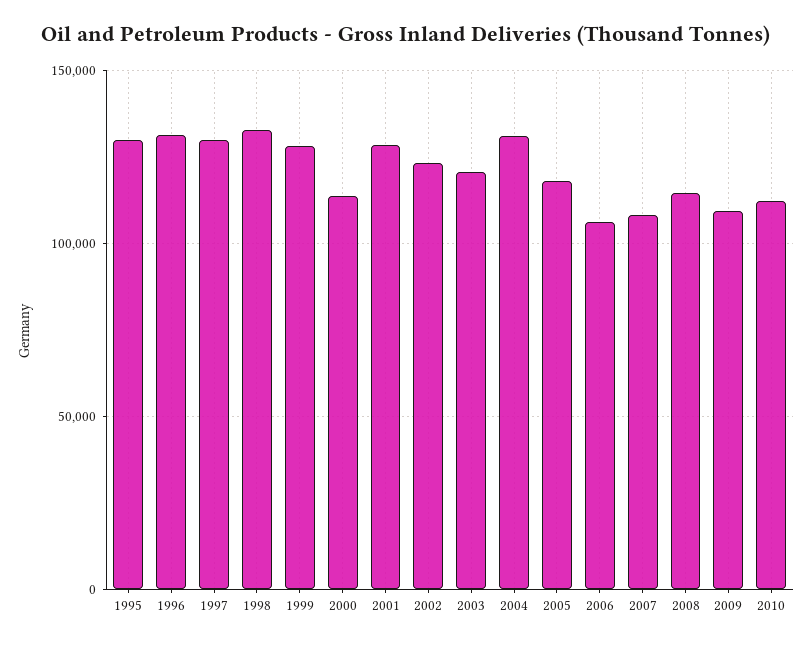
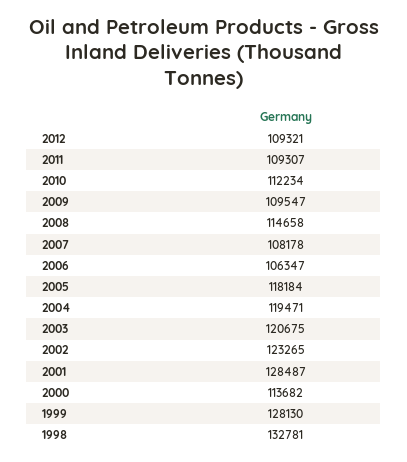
1995: 130000 -> none
1996: 130000 -> none
1997: 130000 -> none
2004: 130000 -> 119471
2012: none -> 109321
2011: none -> 109307

